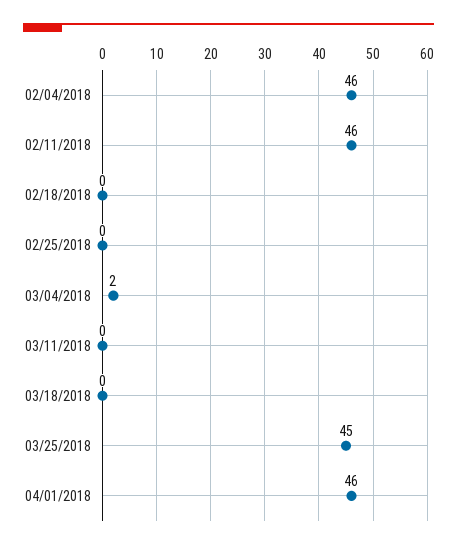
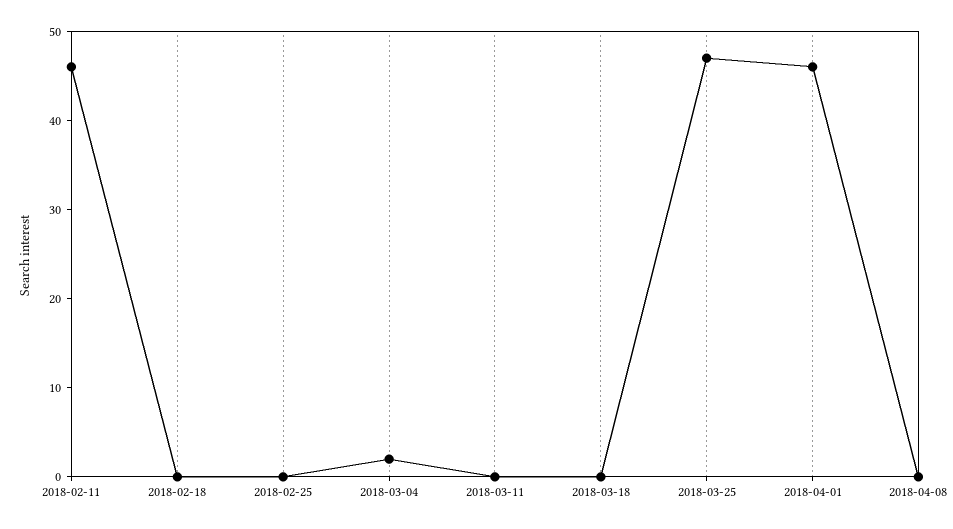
02/04/2018: 46 -> none
03/25/2018: 45 -> 47
2018-04-08: none -> 0

